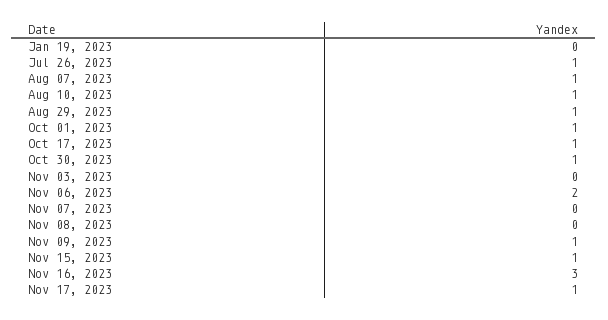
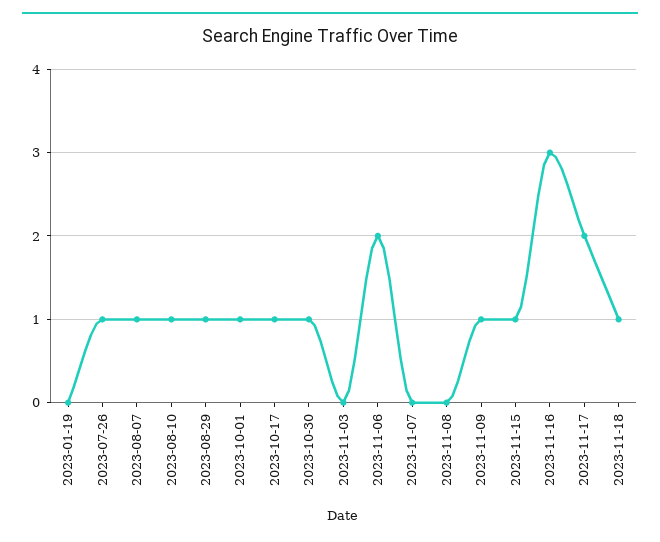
Nov 17, 2023: 1 -> 2
2023-11-18: none -> 1

